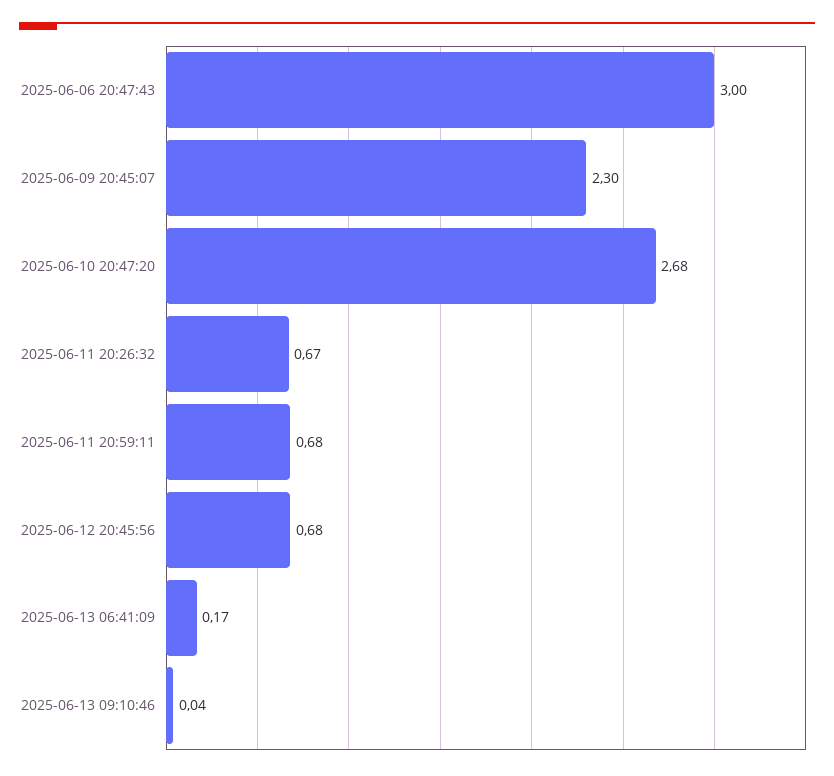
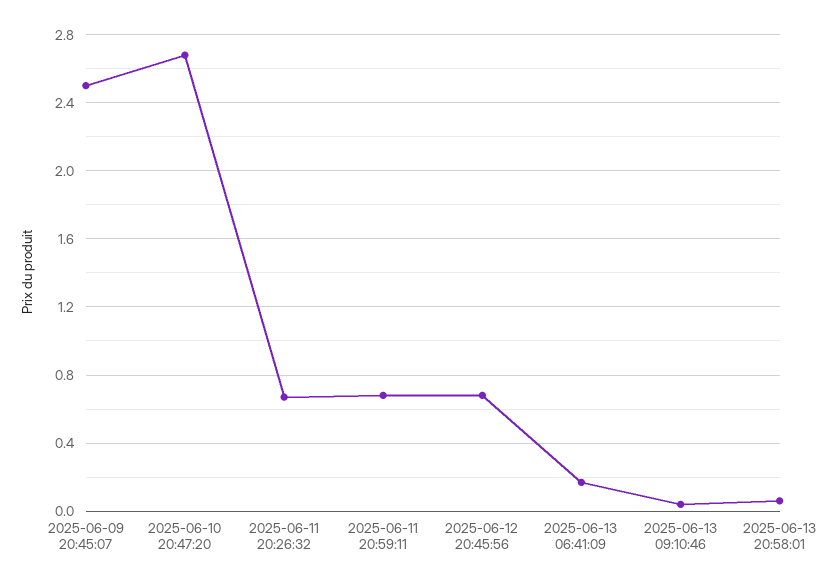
2025-06-06 20:47:43: 3 -> none
2025-06-09 20:45:07: 2.3 -> 2.5
2025-06-13 20:58:01: none -> 0.05

